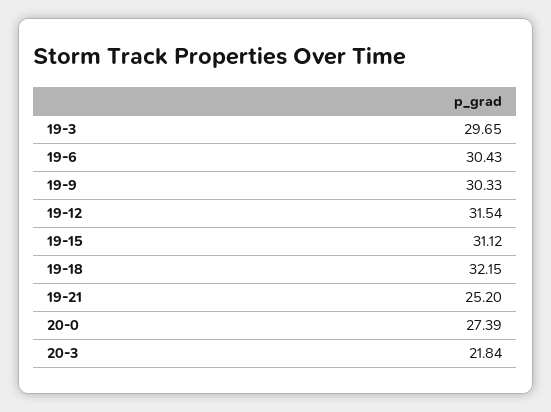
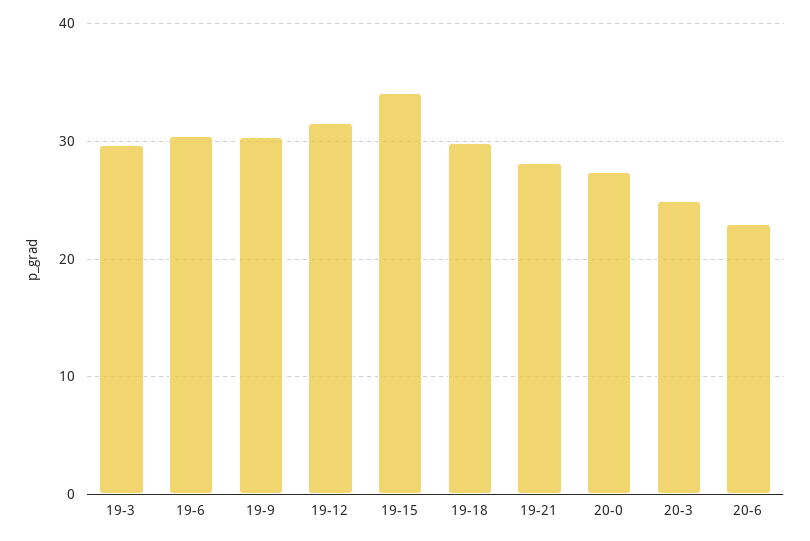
19-15: 31.12 -> 34
19-18: 32.15 -> 30
19-21: 25.2 -> 28
20-3: 21.84 -> 25
20-6: none -> 23

